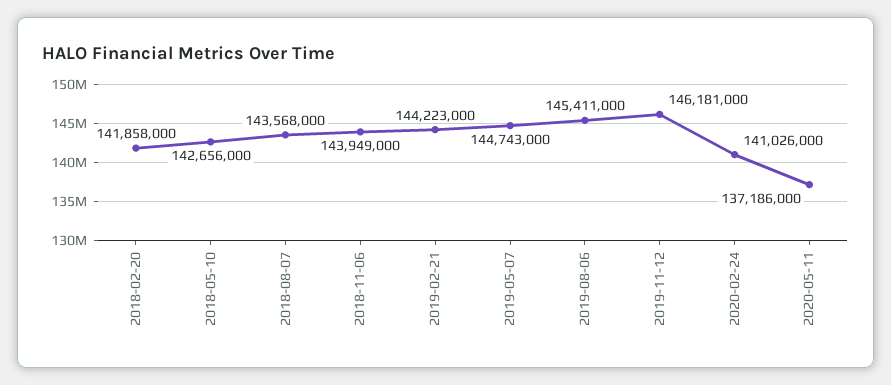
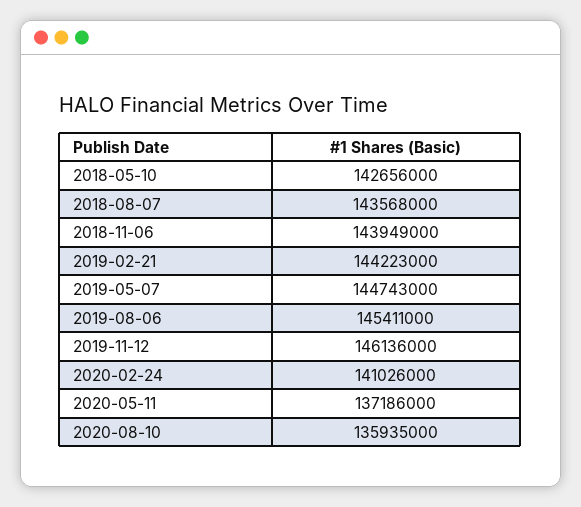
2018-02-20: 141858000 -> none
2019-11-12: 146181000 -> 146136000
2020-08-10: none -> 135935000

